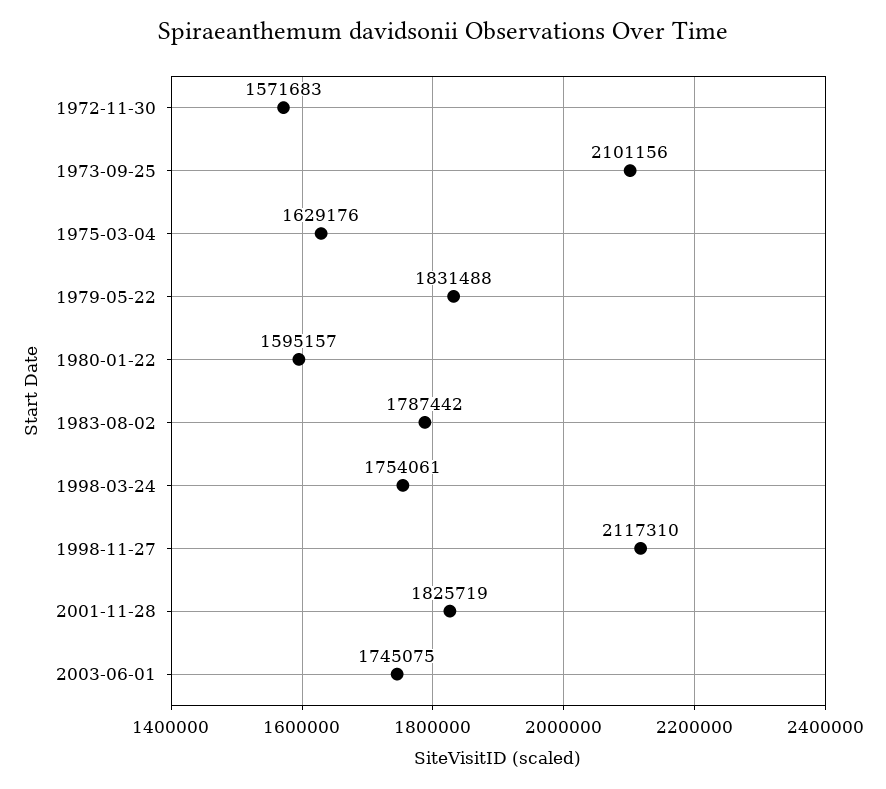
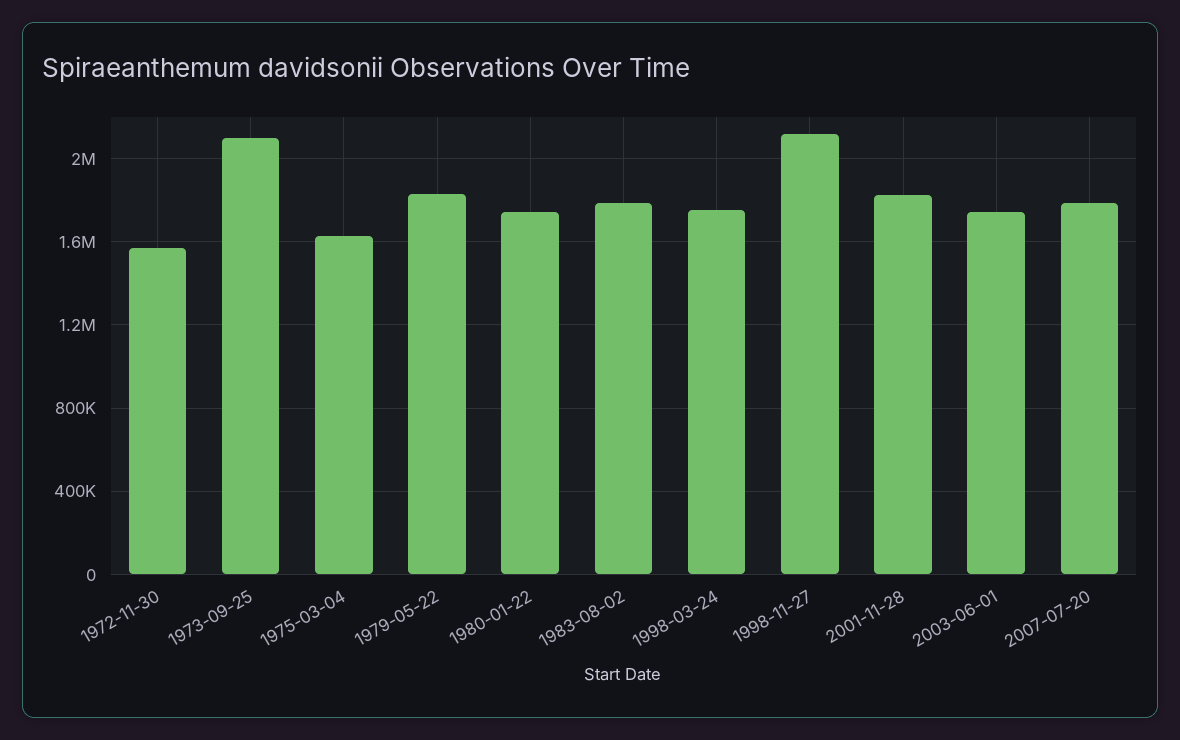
1980-01-22: 1595157 -> 1750000
2007-07-20: none -> 1800000

